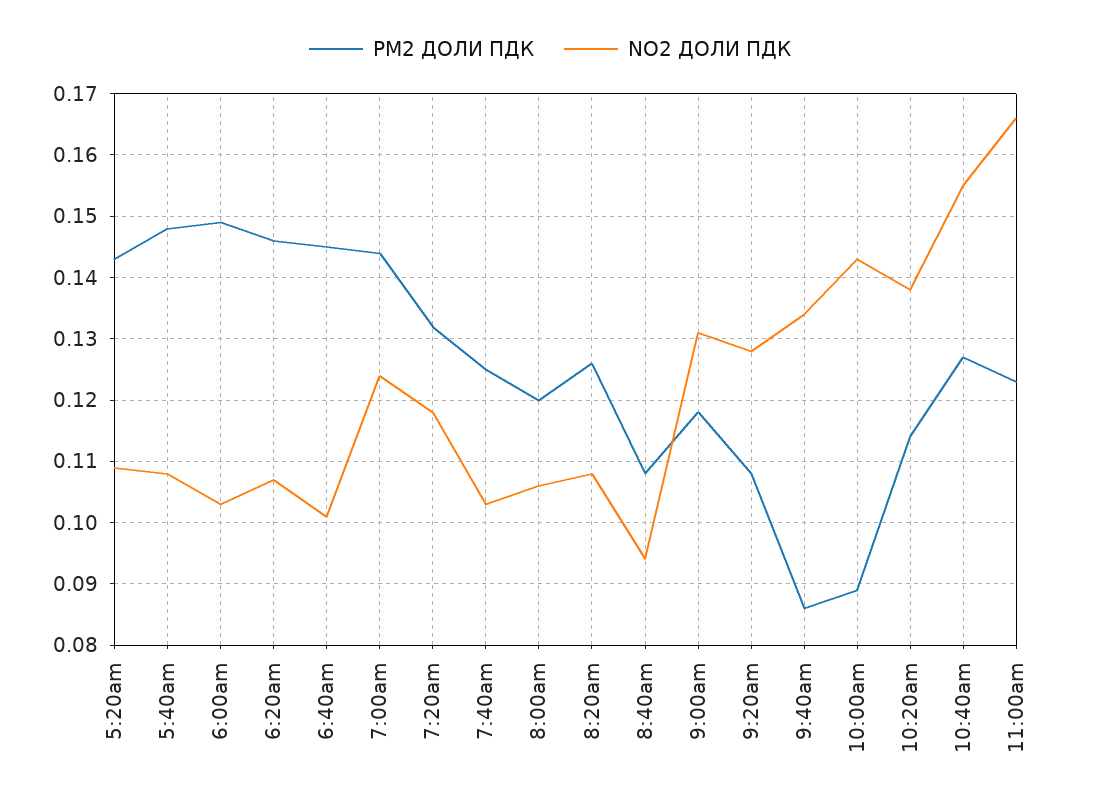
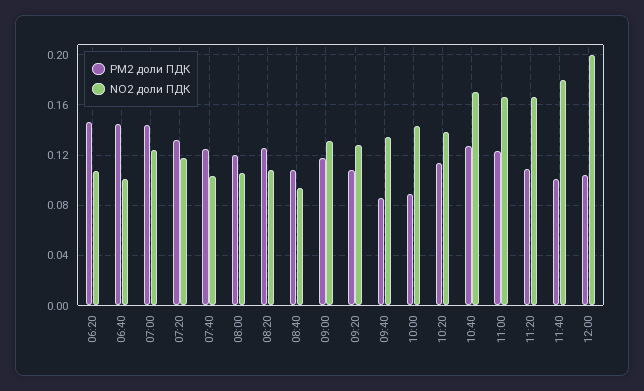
PM2 ДОЛИ ПДК, 5:20am: 0.143 -> none
NO2 ДОЛИ ПДК, 5:20am: 0.109 -> none
PM2 ДОЛИ ПДК, 5:40am: 0.148 -> none
NO2 ДОЛИ ПДК, 5:40am: 0.108 -> none
PM2 ДОЛИ ПДК, 6:00am: 0.149 -> none
NO2 ДОЛИ ПДК, 6:00am: 0.103 -> none
NO2 ДОЛИ ПДК, 10:40am: 0.155 -> 0.17
PM2 ДОЛИ ПДК, 11:20: none -> 0.11
NO2 ДОЛИ ПДК, 11:20: none -> 0.165
PM2 ДОЛИ ПДК, 11:40: none -> 0.1
NO2 ДОЛИ ПДК, 11:40: none -> 0.18
PM2 ДОЛИ ПДК, 12:00: none -> 0.105
NO2 ДОЛИ ПДК, 12:00: none -> 0.2

